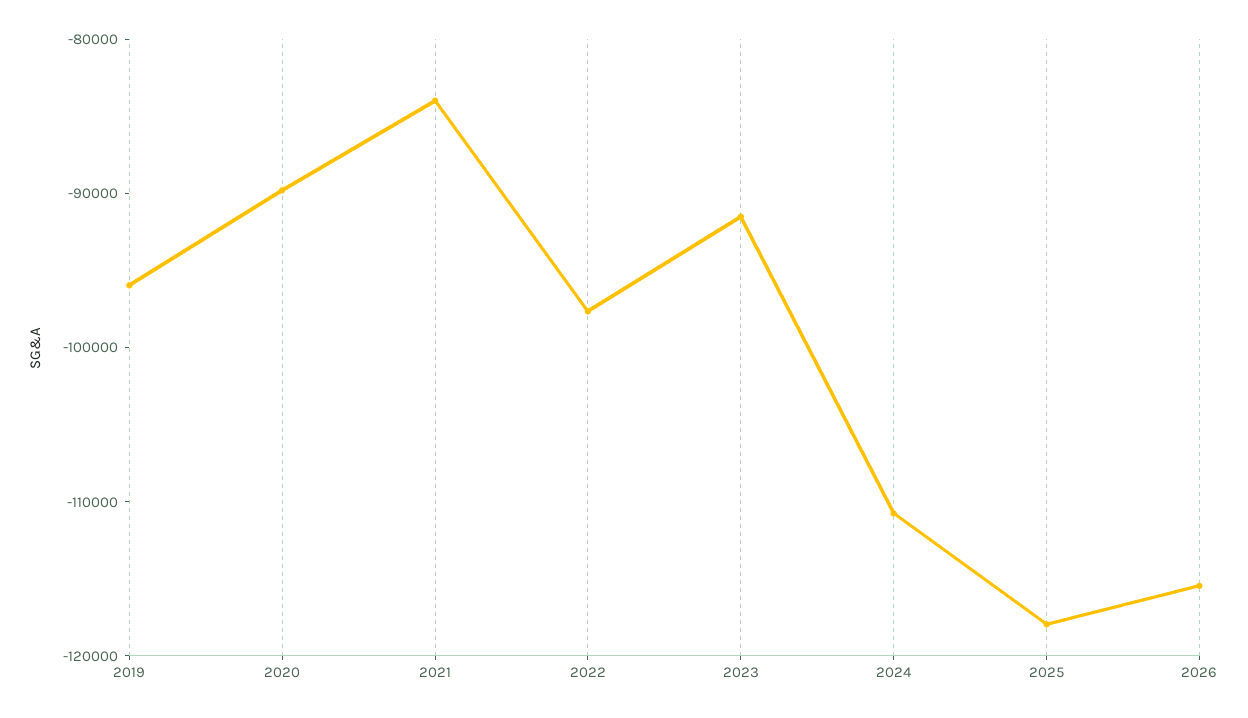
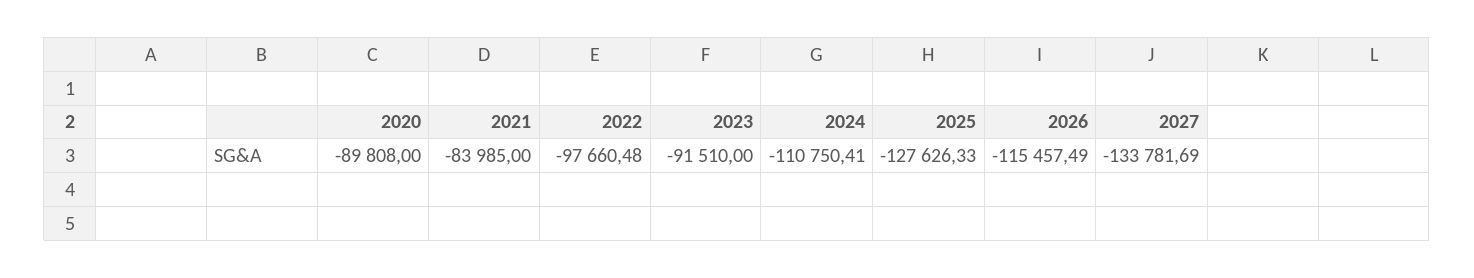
2019: -96000 -> none
2025: -118000 -> -127626.33
2027: none -> -133781.69

